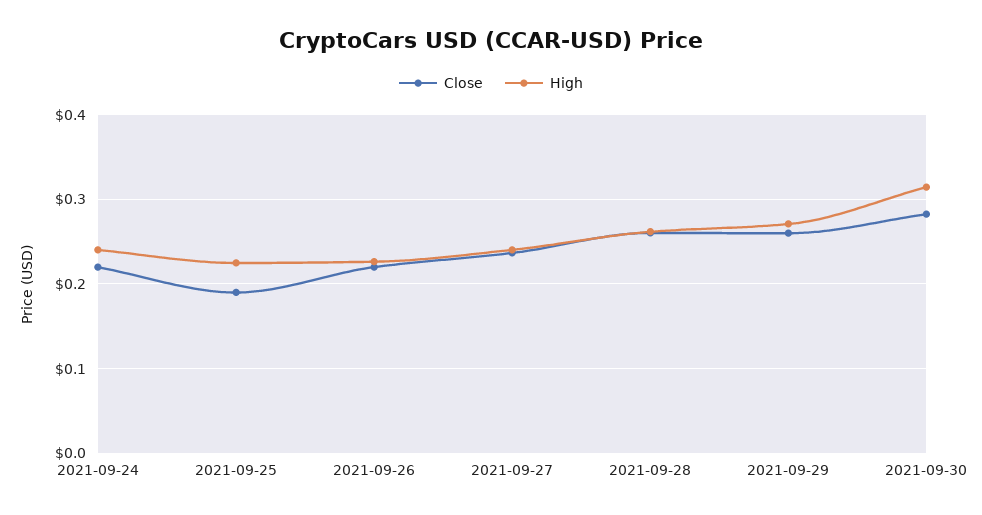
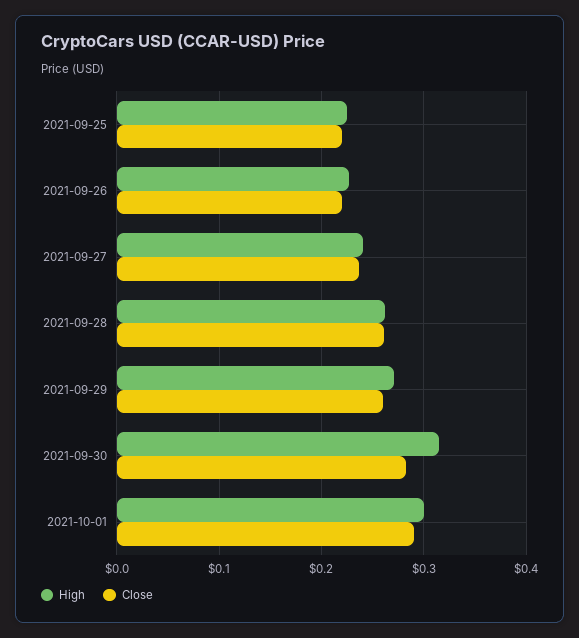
Close, 2021-09-24: 0.22 -> none
High, 2021-09-24: 0.24 -> none
Close, 2021-09-25: 0.19 -> 0.22
High, 2021-10-01: none -> 0.3
Close, 2021-10-01: none -> 0.29

